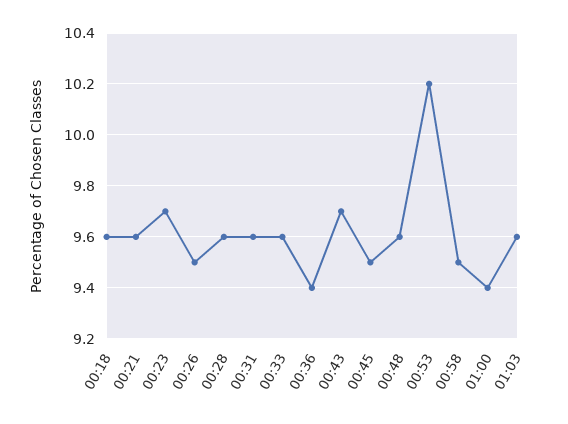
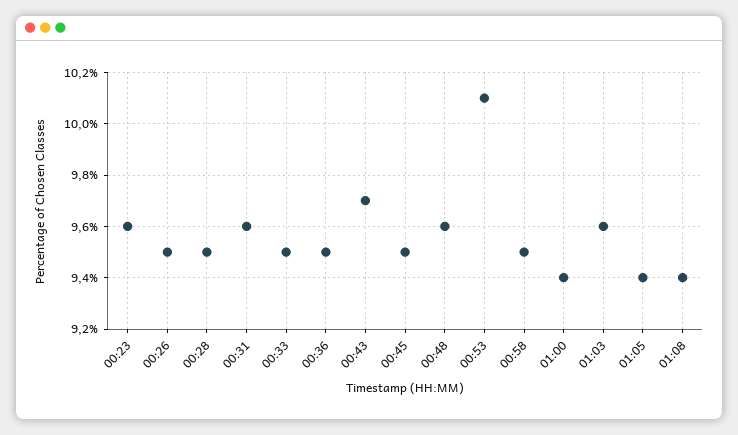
00:18: 9.6 -> none
00:21: 9.6 -> none
00:23: 9.7 -> 9.6
00:28: 9.6 -> 9.5
00:33: 9.6 -> 9.5
00:36: 9.4 -> 9.5
00:53: 10.2 -> 10.1
01:05: none -> 9.4
01:08: none -> 9.4

